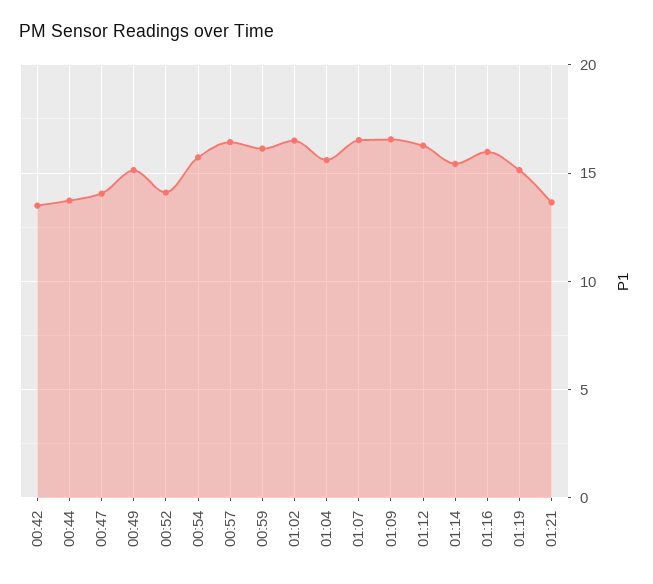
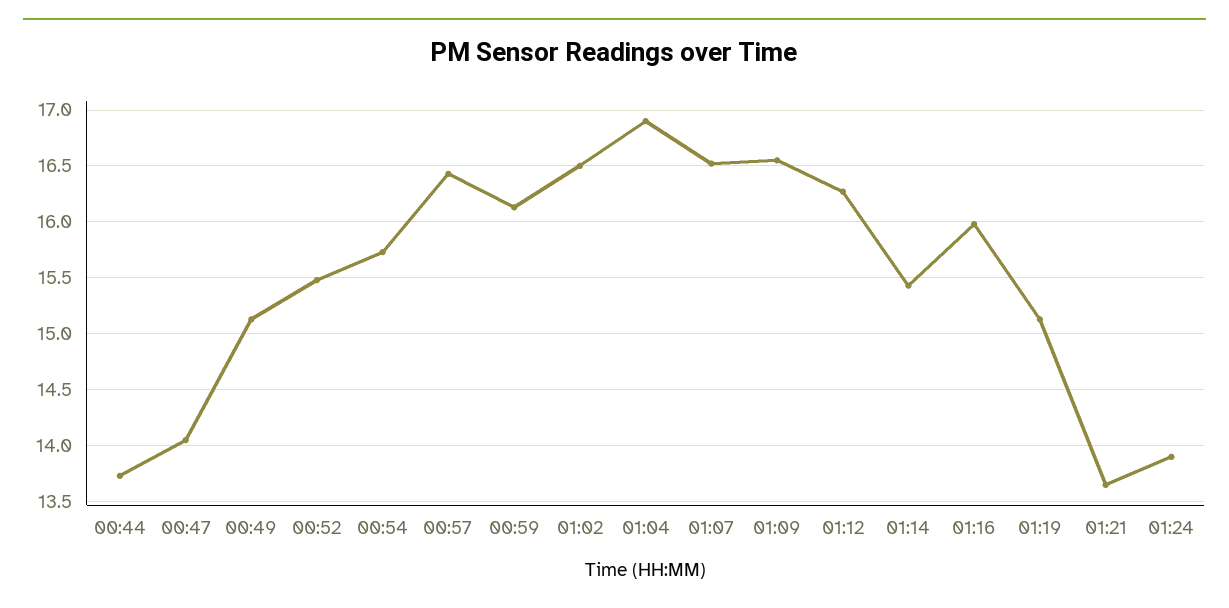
00:42: 13.5 -> none
00:52: 14 -> 15.5
01:04: 15.5 -> 16.9
01:24: none -> 13.9

